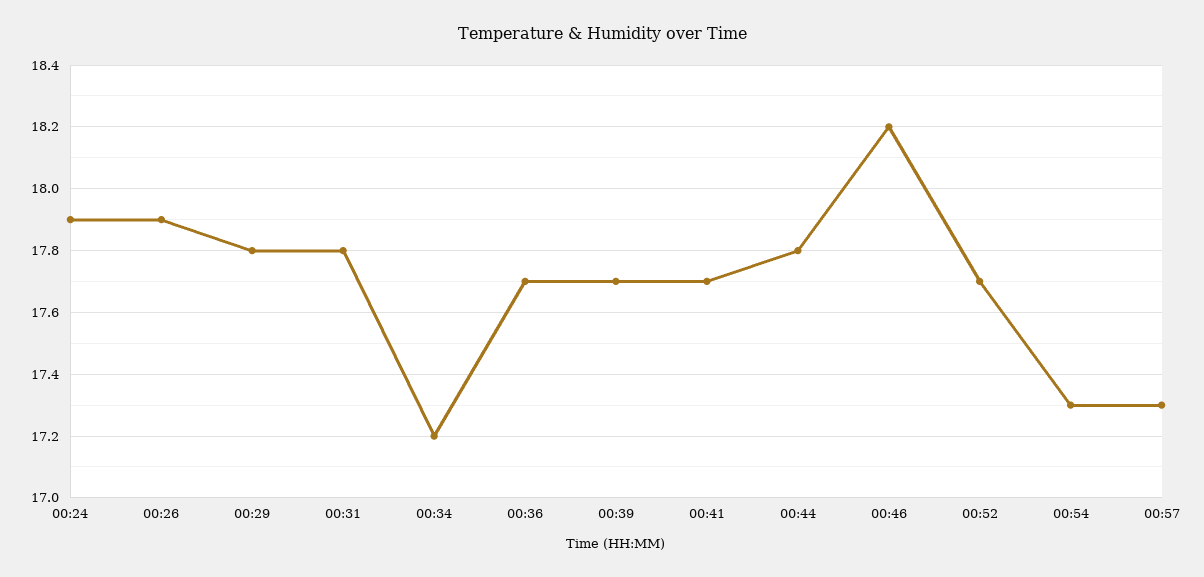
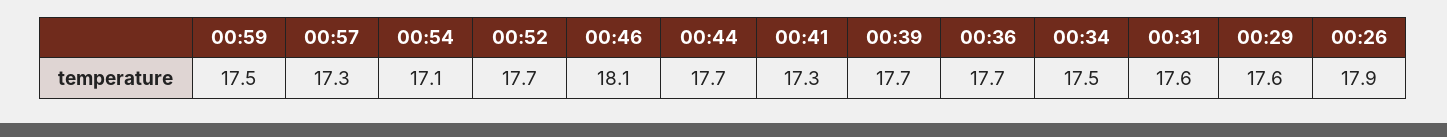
00:24: 17.9 -> none
00:29: 17.8 -> 17.6
00:31: 17.8 -> 17.6
00:34: 17.2 -> 17.5
00:41: 17.7 -> 17.3
00:44: 17.8 -> 17.7
00:46: 18.2 -> 18.1
00:54: 17.3 -> 17.1
00:59: none -> 17.5

